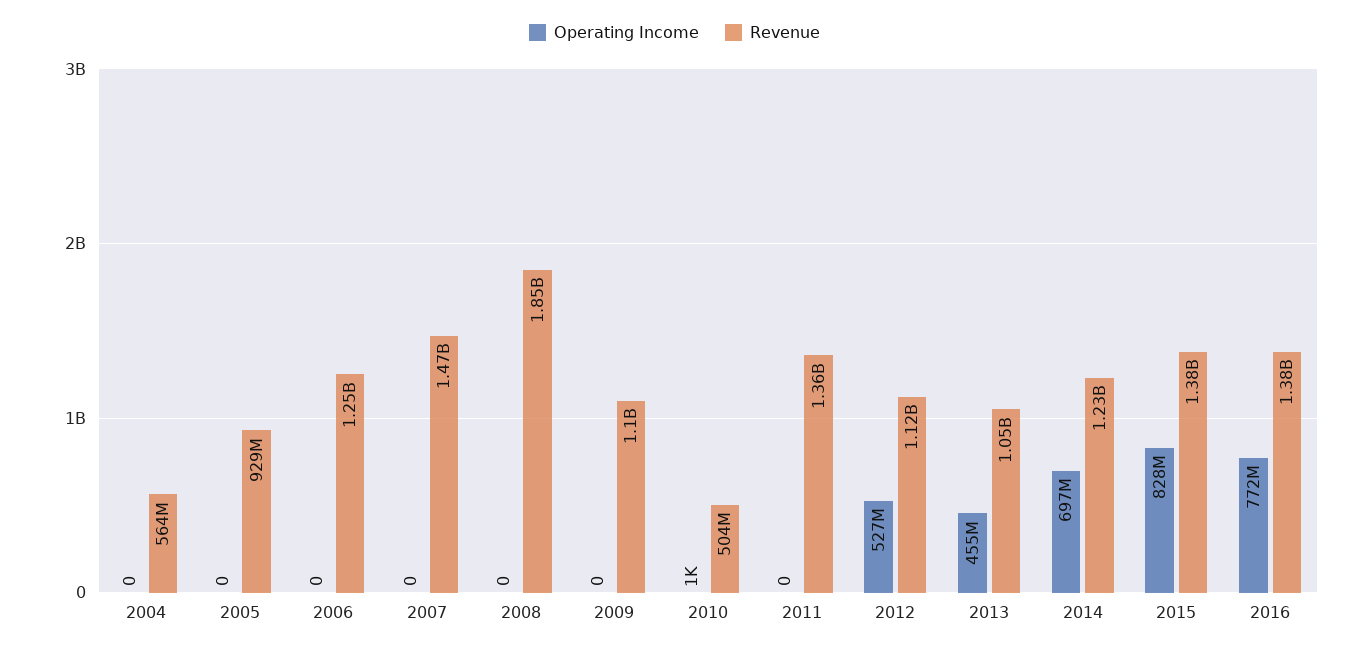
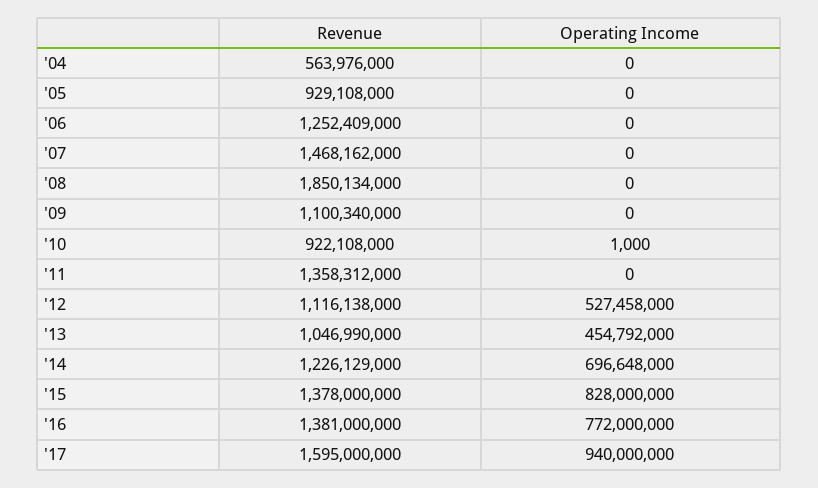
Revenue, 2010: 504000000 -> 922108000
Revenue, '17: none -> 1595000000
Operating Income, '17: none -> 940000000

